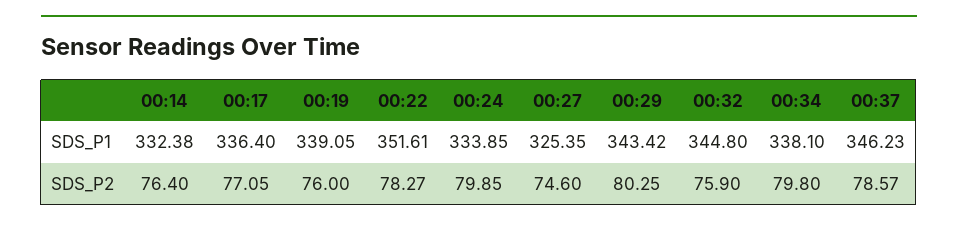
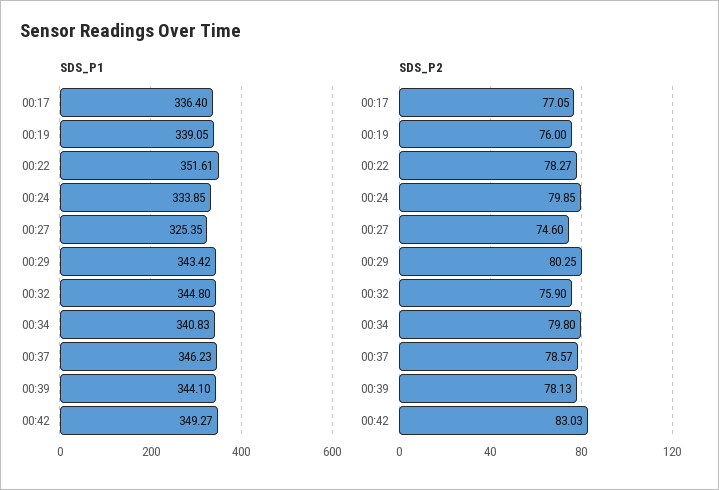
SDS_P1, 00:14: 332.38 -> none
SDS_P1, 00:34: 338.1 -> 340.83
SDS_P2, 00:14: 76.4 -> none
SDS_P1, 00:39: none -> 344.1
SDS_P1, 00:42: none -> 349.27
SDS_P2, 00:39: none -> 78.13
SDS_P2, 00:42: none -> 83.03

